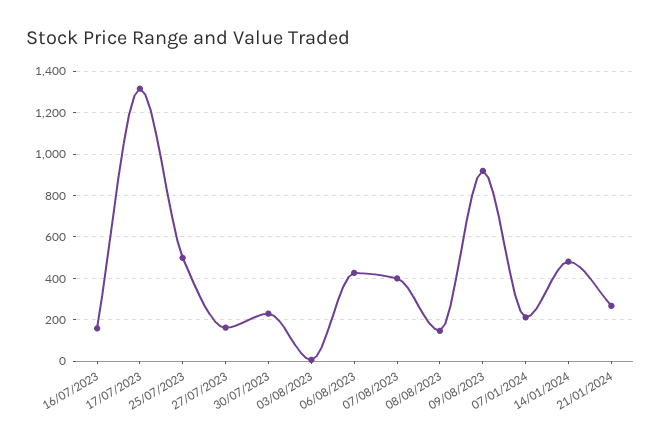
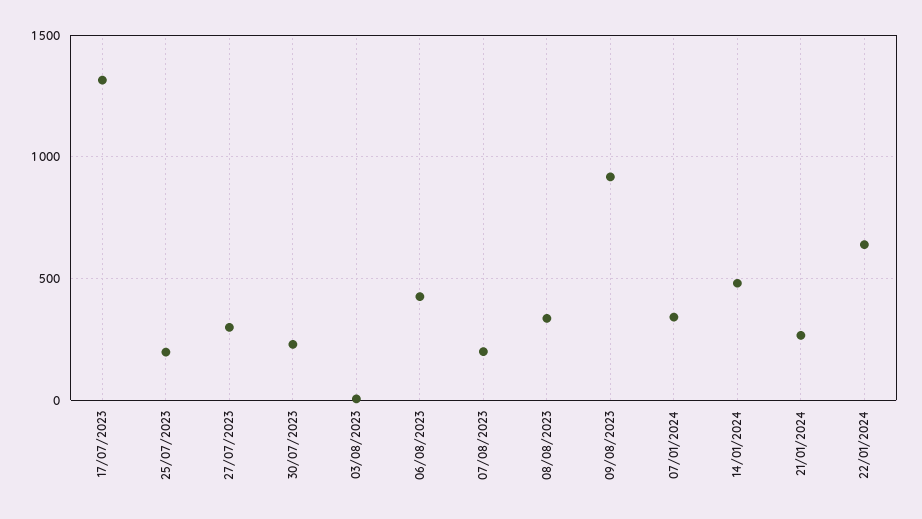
16/07/2023: 150 -> none
25/07/2023: 500 -> 200
27/07/2023: 150 -> 300
07/08/2023: 400 -> 200
08/08/2023: 150 -> 350
07/01/2024: 200 -> 350
22/01/2024: none -> 650

